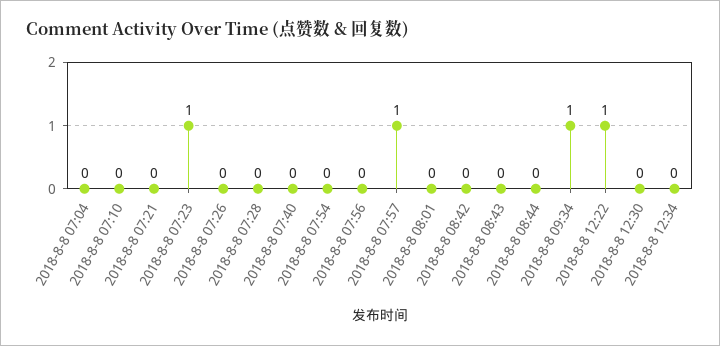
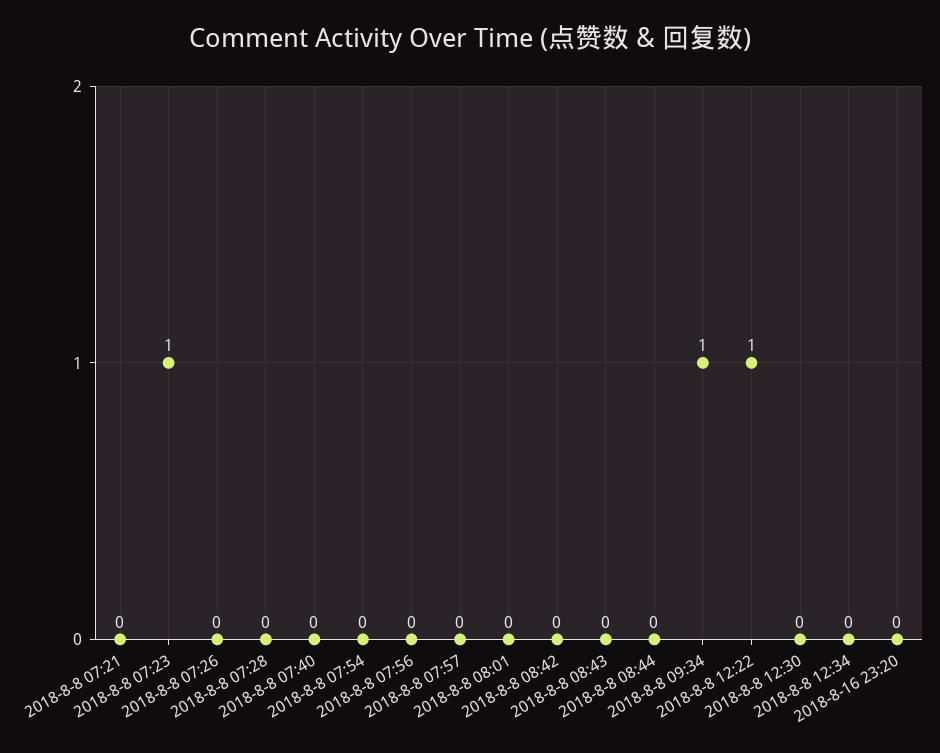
2018-8-8 07:04: 0 -> none
2018-8-8 07:10: 0 -> none
2018-8-8 07:57: 1 -> 0
2018-8-16 23:20: none -> 0

